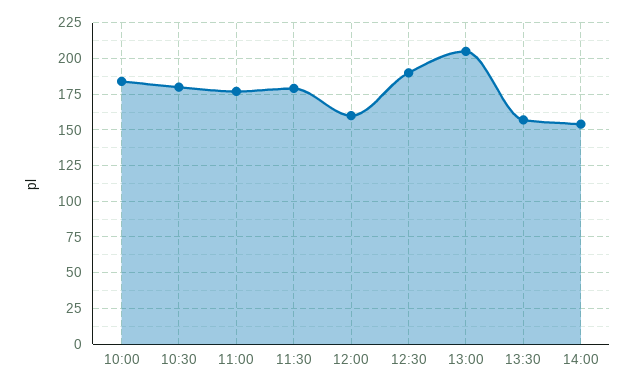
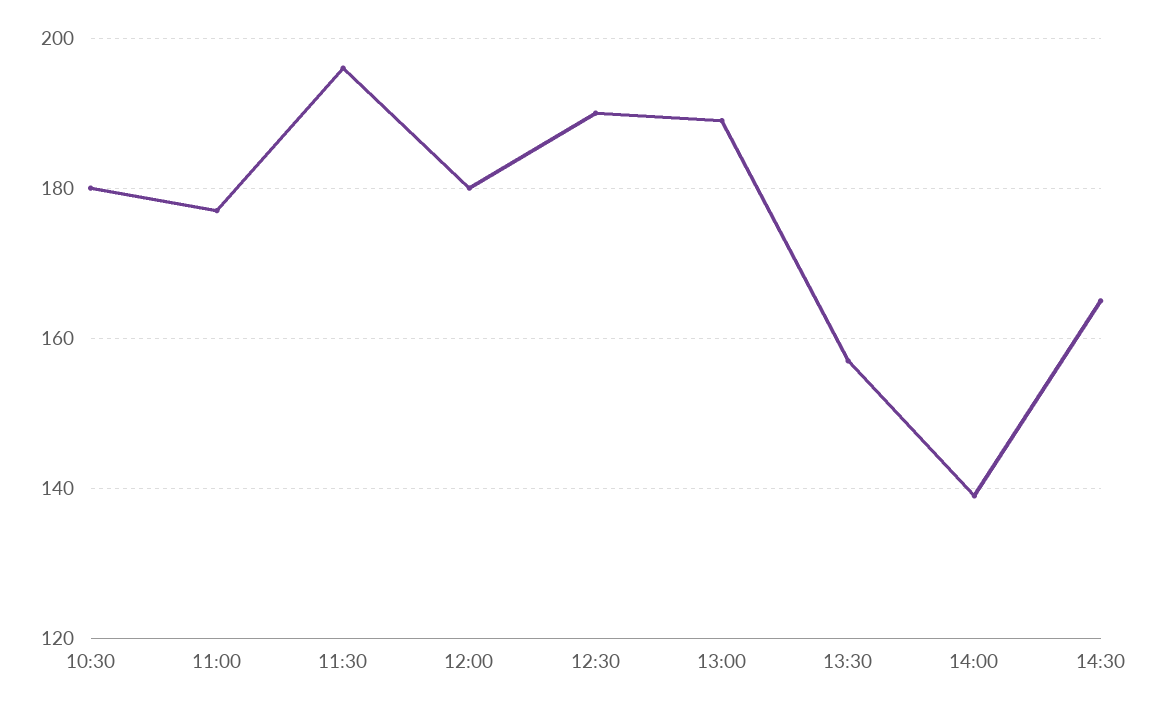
10:00: 185 -> none
11:30: 180 -> 195
12:00: 160 -> 180
13:00: 205 -> 190
14:00: 155 -> 140
14:30: none -> 165

